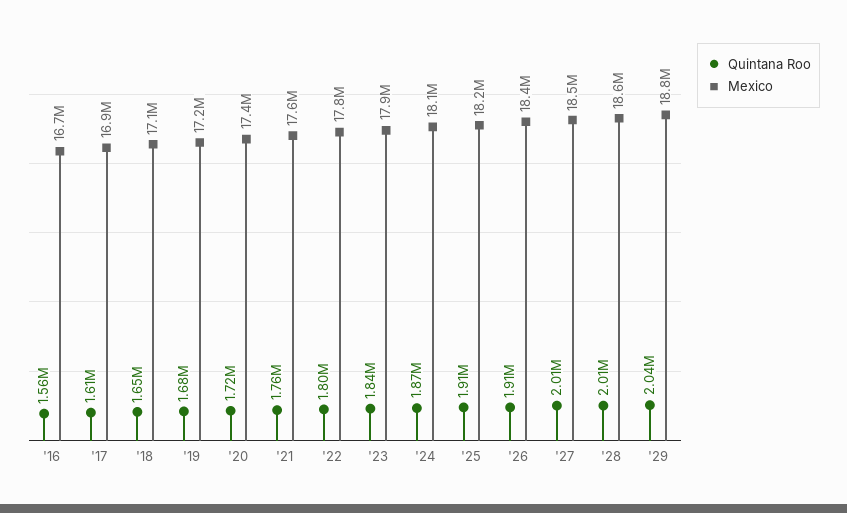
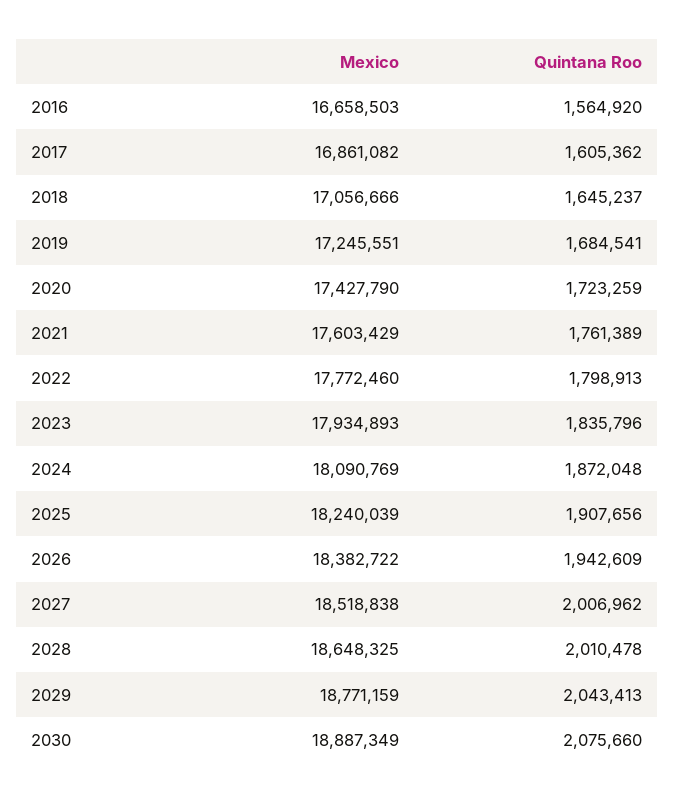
Quintana Roo, '26: 1910000 -> 1942609
Mexico, 2030: none -> 18887349
Quintana Roo, 2030: none -> 2075660

